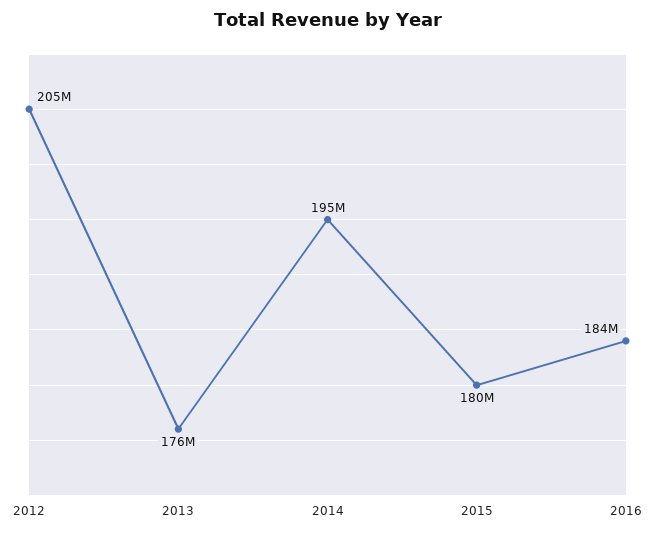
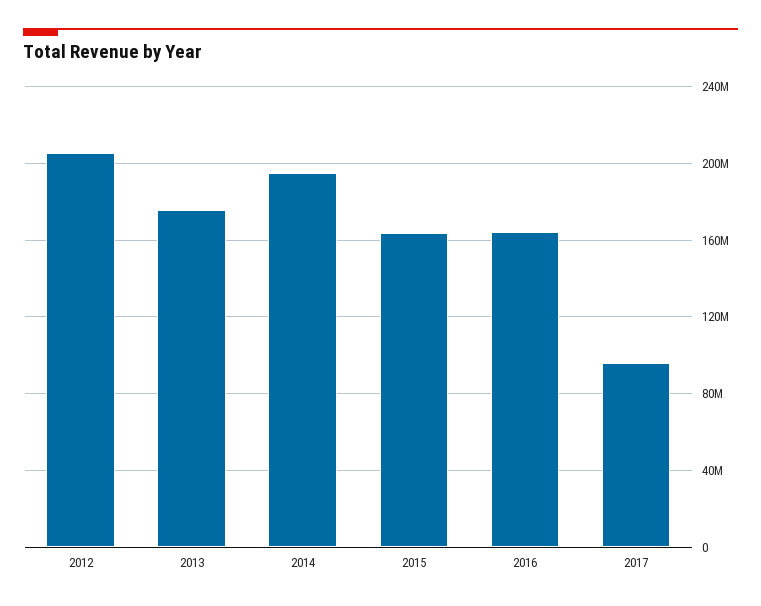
2015: 180000000 -> 165000000
2016: 184000000 -> 165000000
2017: none -> 95000000

